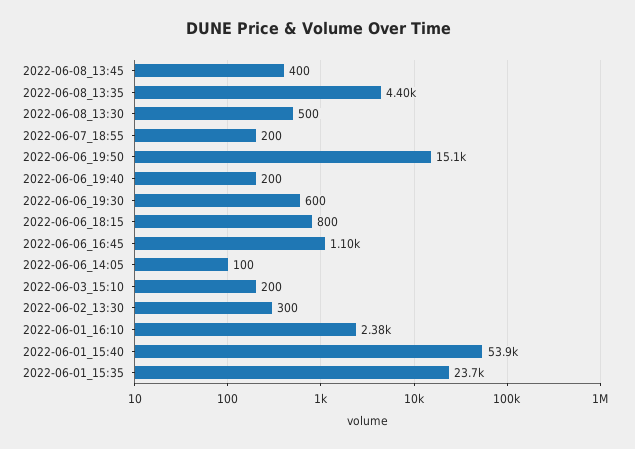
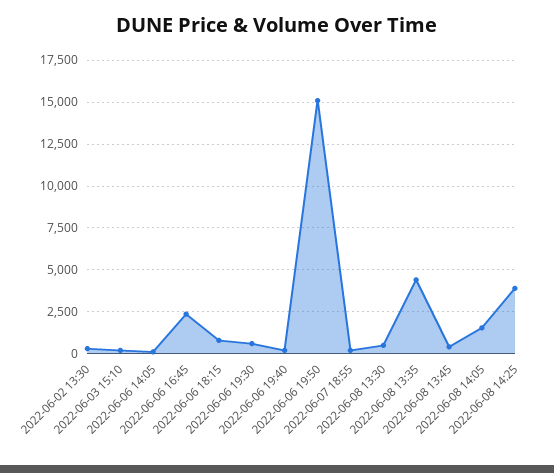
2022-06-06_16:45: 1100 -> 2500
2022-06-01_16:10: 2380 -> none
2022-06-01_15:40: 53900 -> none
2022-06-01_15:35: 23700 -> none
2022-06-08 14:05: none -> 1500
2022-06-08 14:25: none -> 4000

